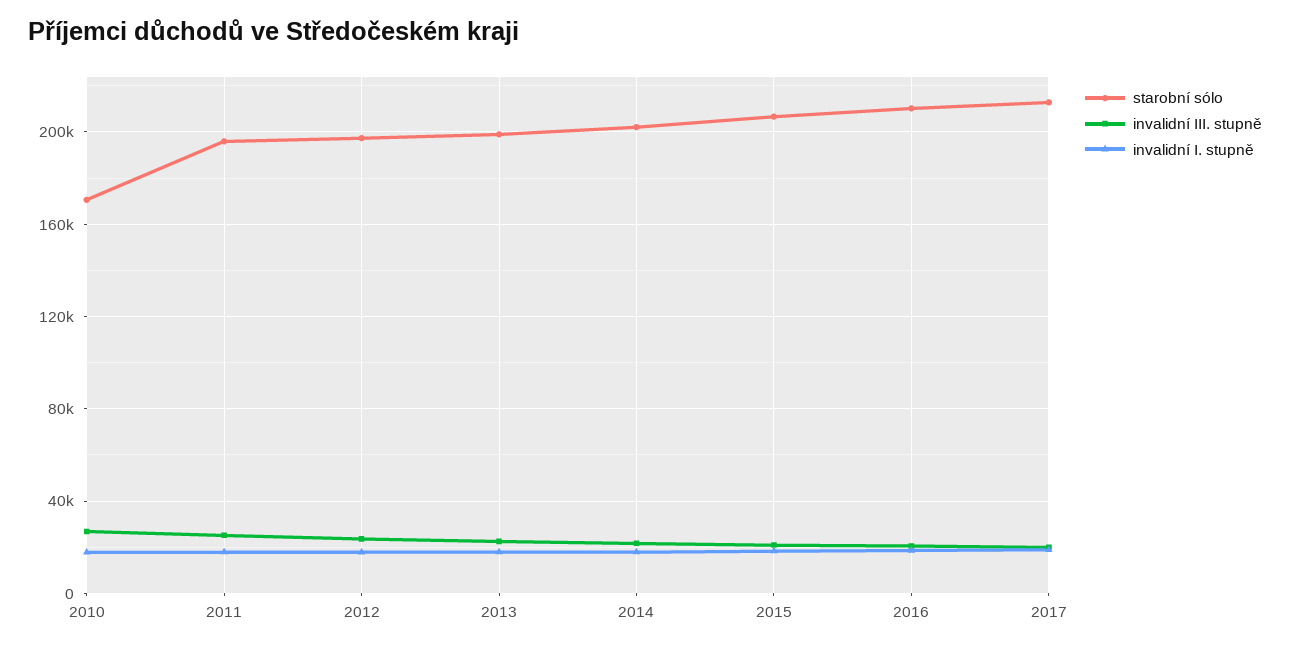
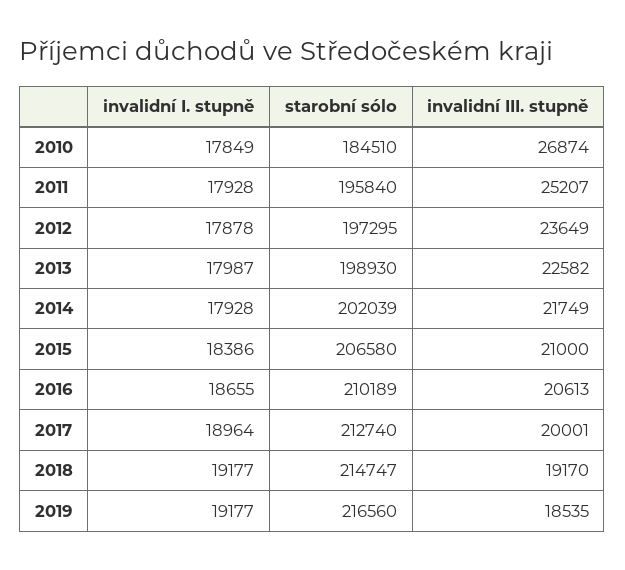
starobní sólo, 2010: 170000 -> 184510
invalidní I. stupně, 2018: none -> 19177
starobní sólo, 2018: none -> 214747
invalidní III. stupně, 2018: none -> 19170
invalidní I. stupně, 2019: none -> 19177
starobní sólo, 2019: none -> 216560
invalidní III. stupně, 2019: none -> 18535

